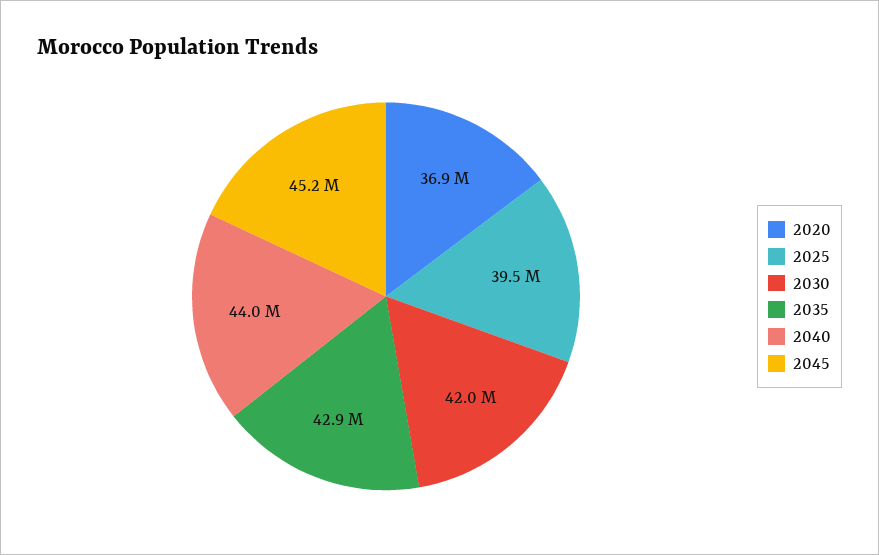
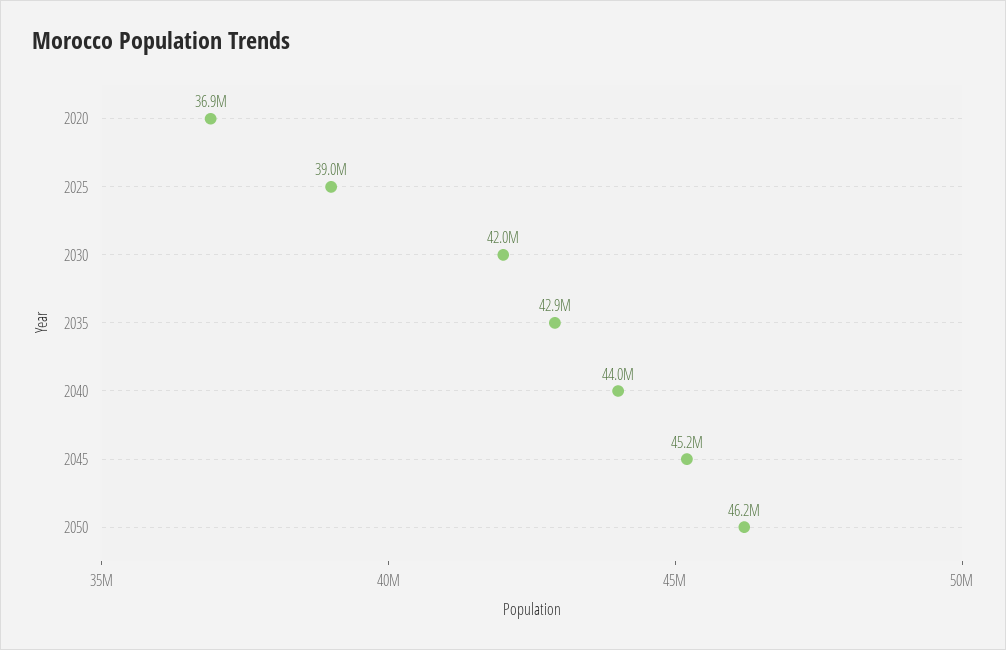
2025: 39500000 -> 39000000
2050: none -> 46200000

